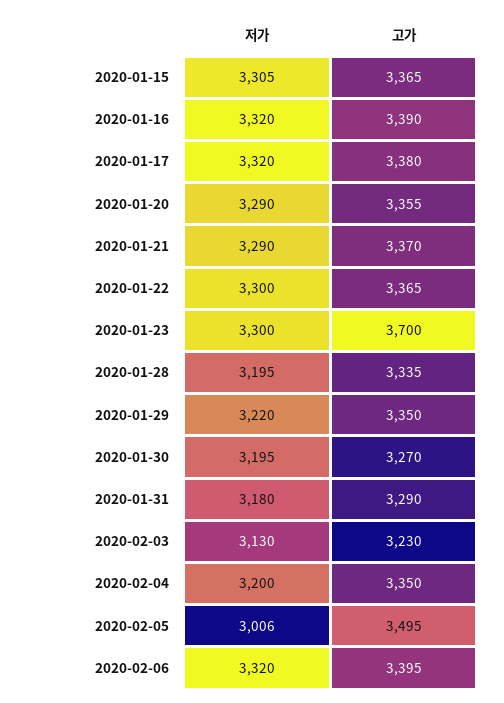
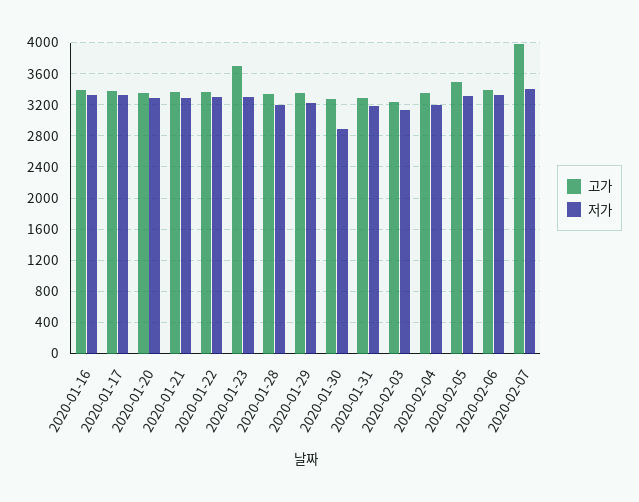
저가, 2020-01-15: 3305 -> none
고가, 2020-01-15: 3365 -> none
저가, 2020-01-30: 3195 -> 2900
저가, 2020-02-05: 3006 -> 3300
고가, 2020-02-07: none -> 4000
저가, 2020-02-07: none -> 3400

